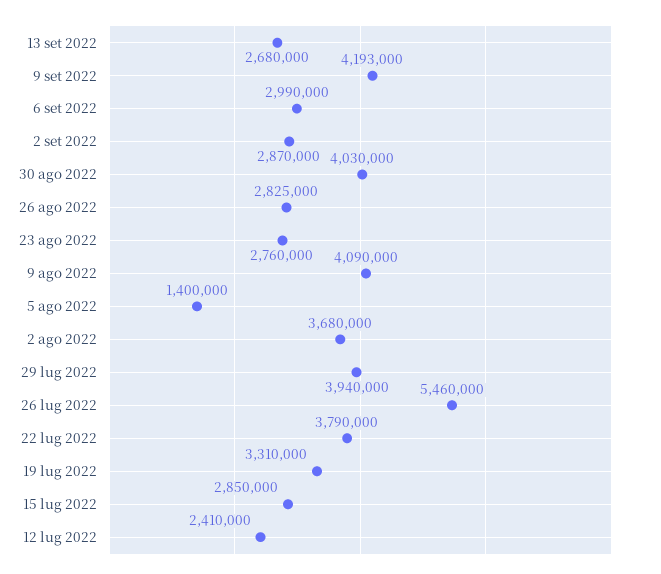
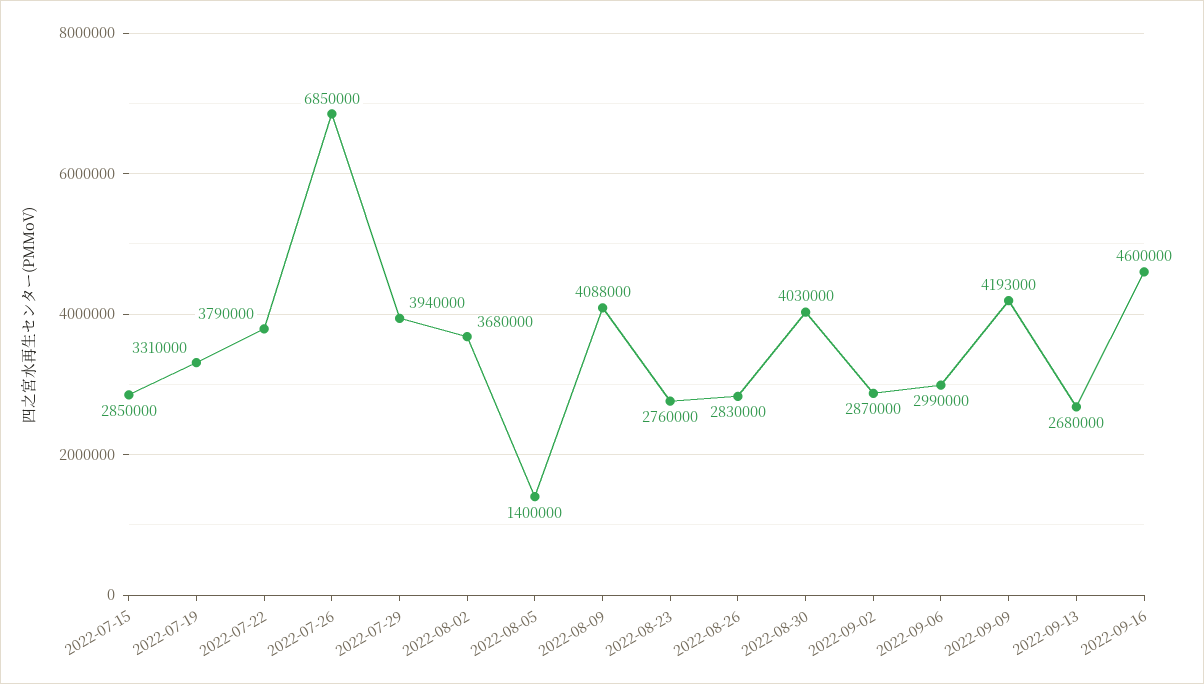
26 ago 2022: 2825000 -> 2830000
9 ago 2022: 4090000 -> 4088000
26 lug 2022: 5460000 -> 6850000
12 lug 2022: 2410000 -> none
2022-09-16: none -> 4600000

